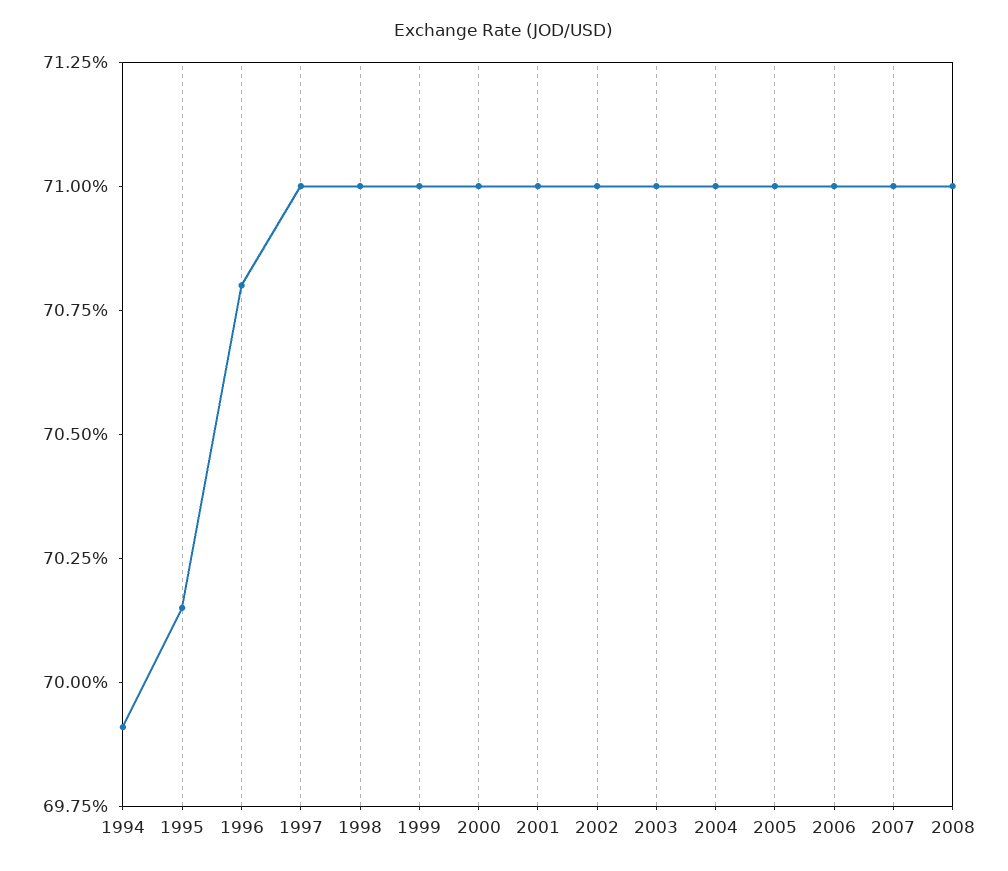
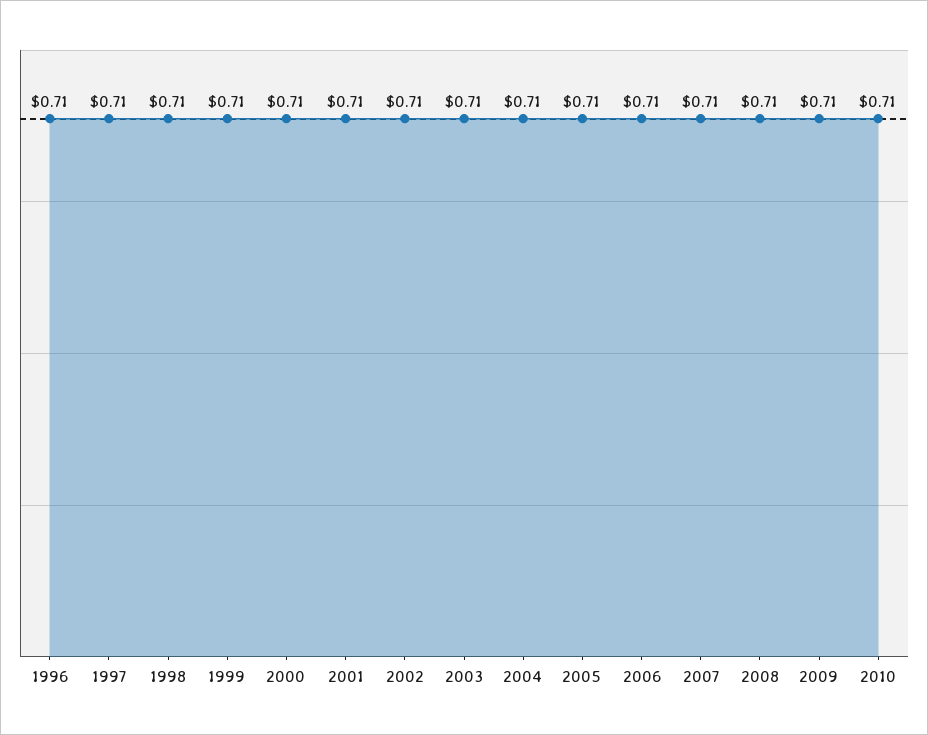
1994: 0.699 -> none
1995: 0.7015 -> none
1996: 0.708 -> 0.71
2009: none -> 0.71
2010: none -> 0.71

